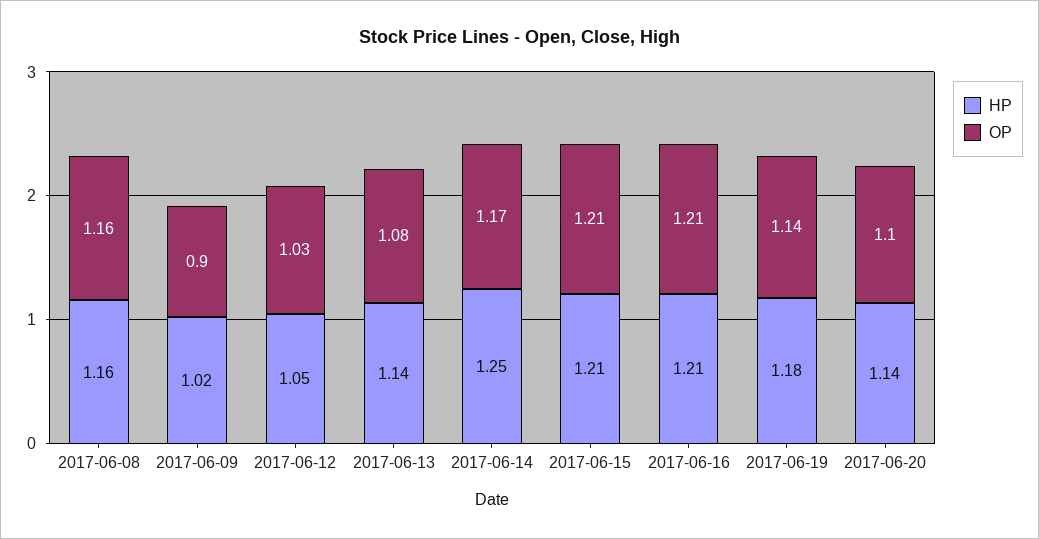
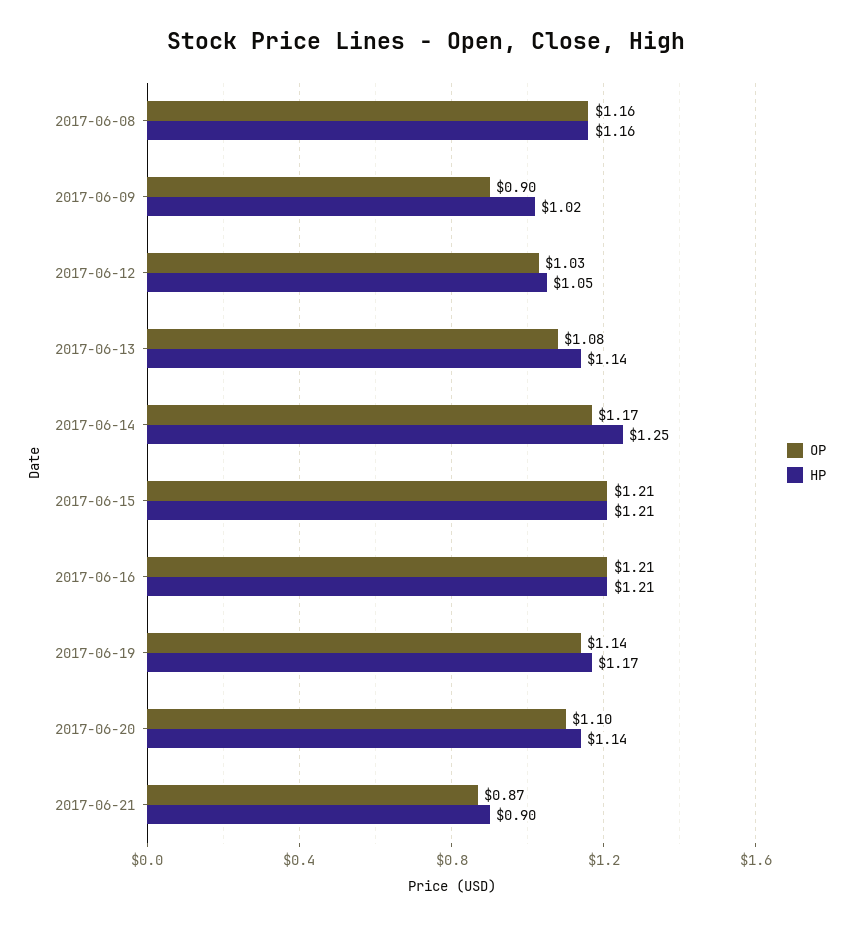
HP, 2017-06-19: 1.18 -> 1.17
OP, 2017-06-21: none -> 0.87
HP, 2017-06-21: none -> 0.9

